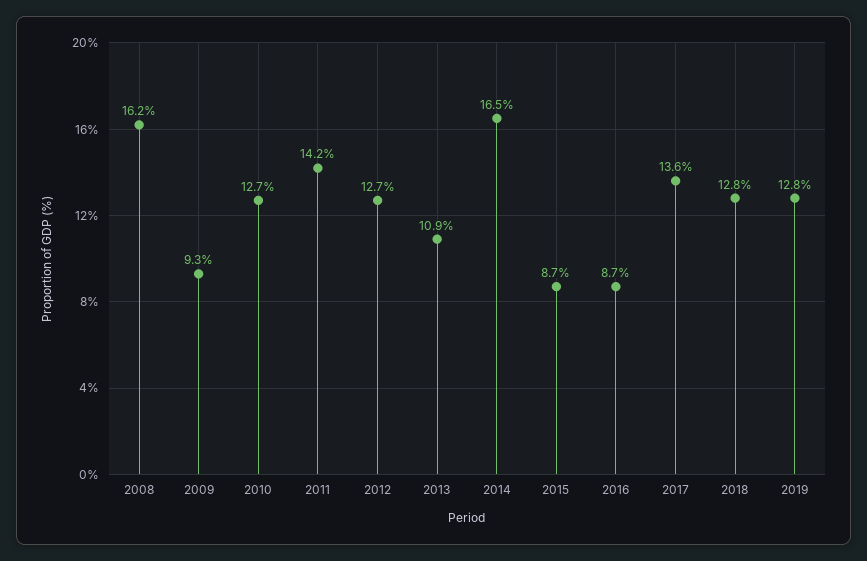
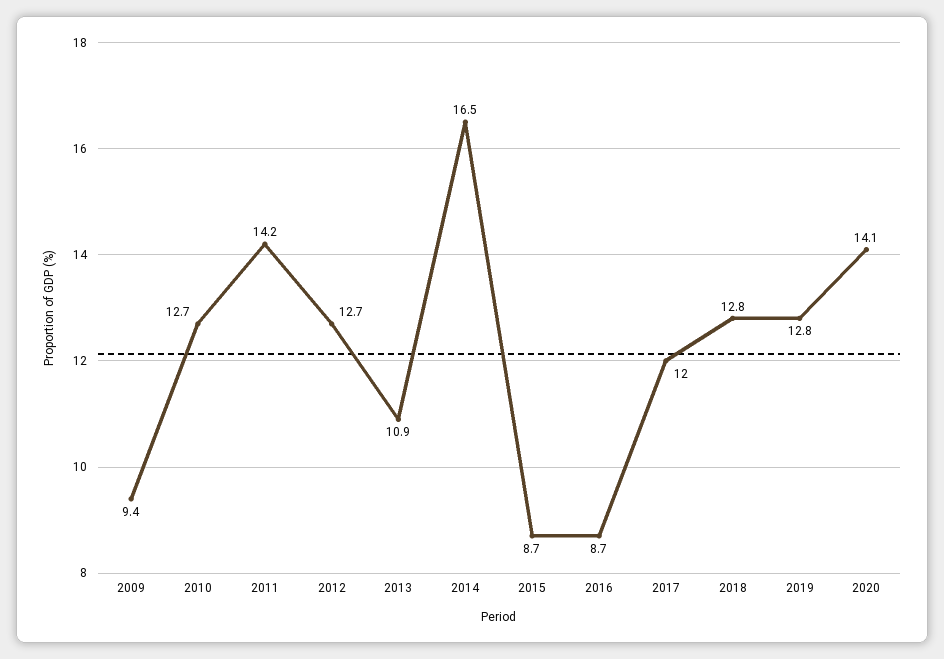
2008: 16.2 -> none
2009: 9.3 -> 9.4
2017: 13.6 -> 12
2020: none -> 14.1

